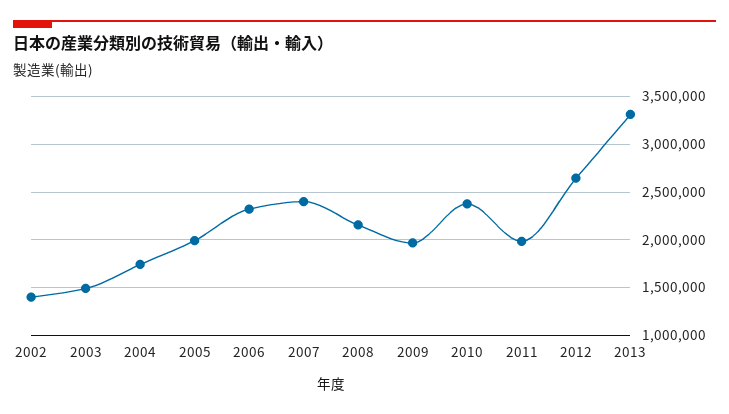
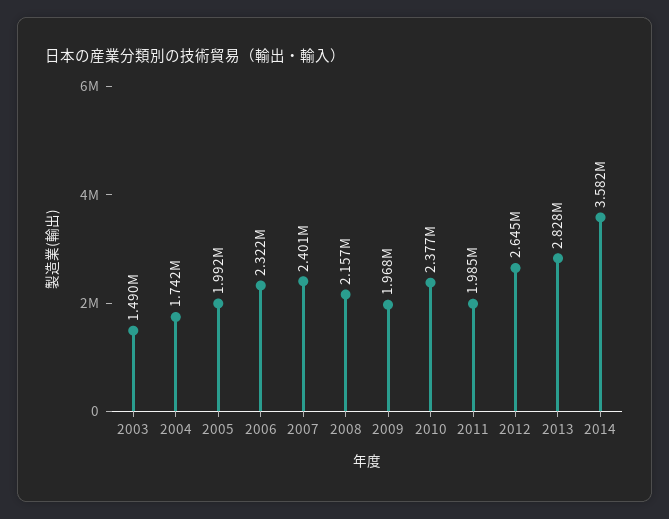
2002: 1400000 -> none
2013: 3300000 -> 2828000
2014: none -> 3582000

